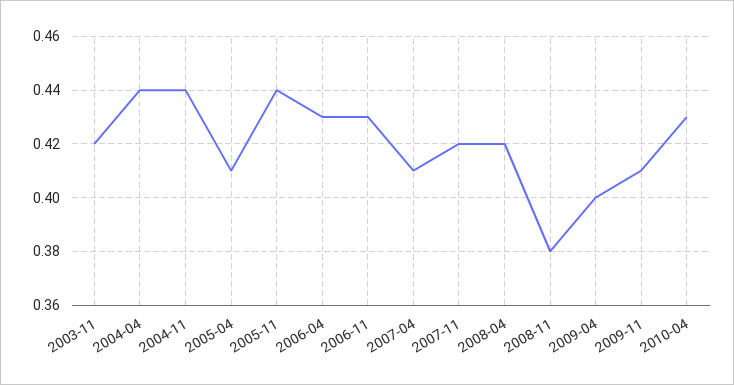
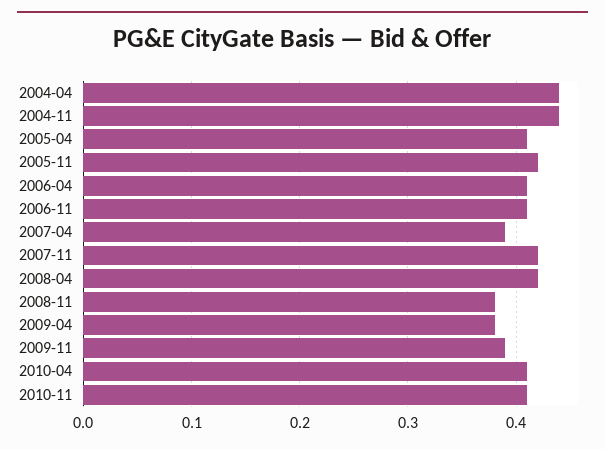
2003-11: 0.42 -> none
2005-11: 0.44 -> 0.42
2006-04: 0.43 -> 0.41
2006-11: 0.43 -> 0.41
2007-04: 0.41 -> 0.39
2009-04: 0.4 -> 0.38
2009-11: 0.41 -> 0.39
2010-04: 0.43 -> 0.41
2010-11: none -> 0.41

